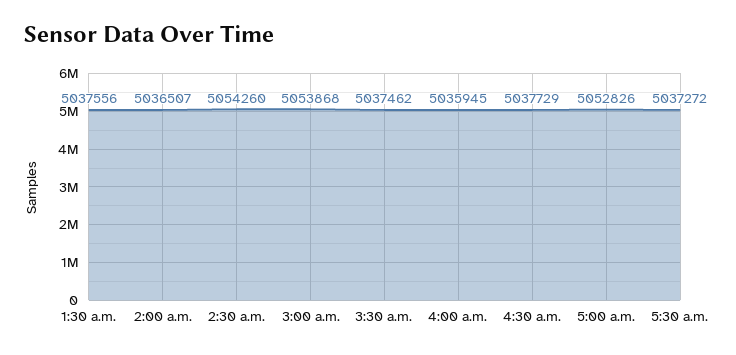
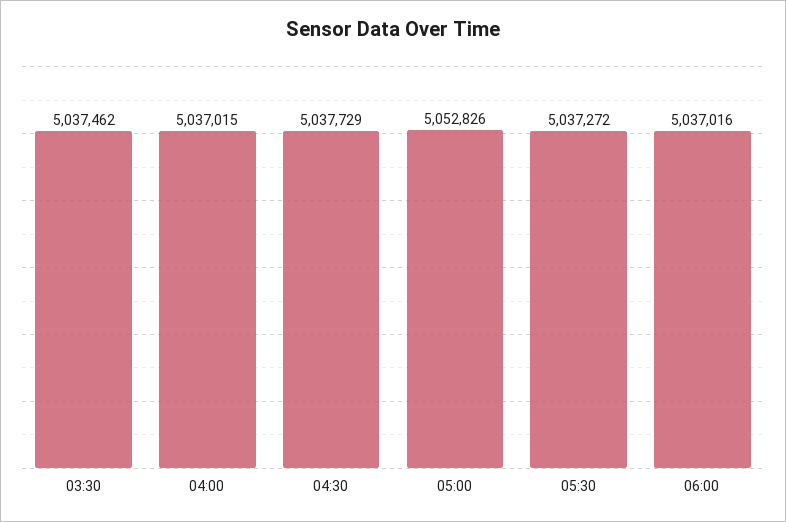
1:30 a.m.: 5037556 -> none
2:00 a.m.: 5036507 -> none
2:30 a.m.: 5054260 -> none
3:00 a.m.: 5053868 -> none
4:00 a.m.: 5035945 -> 5037015
06:00: none -> 5037016

